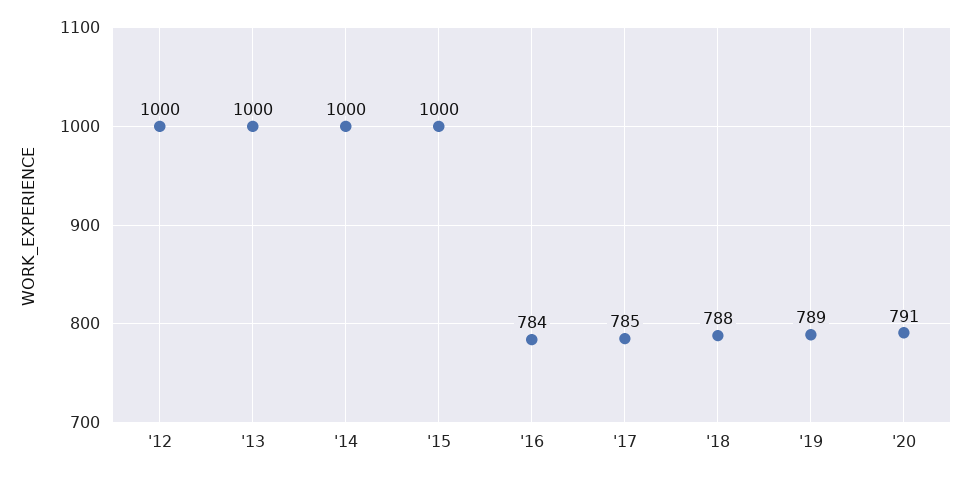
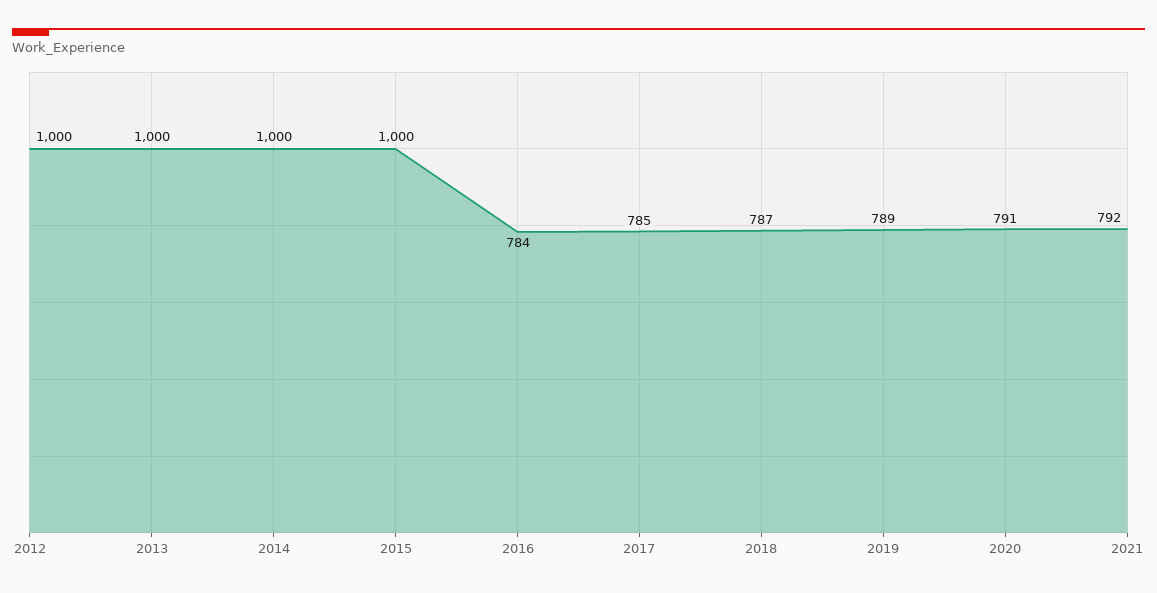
'18: 788 -> 787
2021: none -> 792

